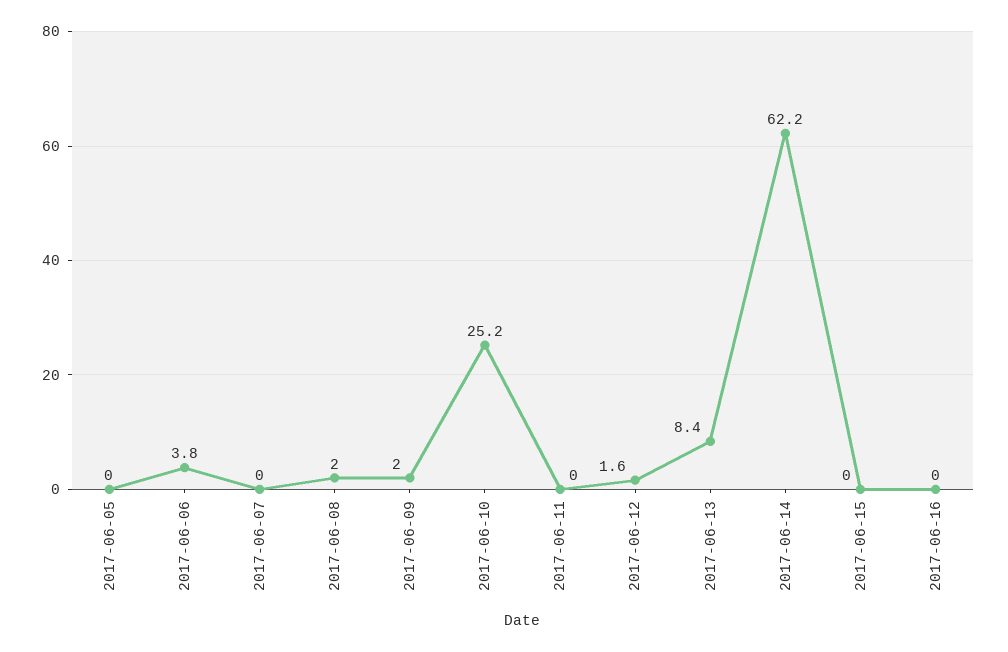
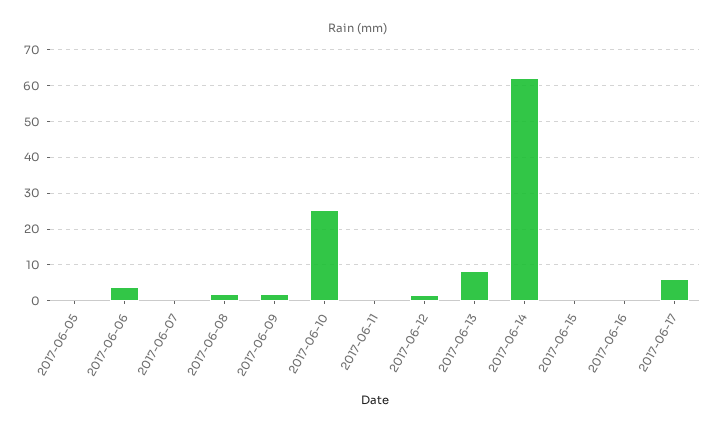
2017-06-17: none -> 6

